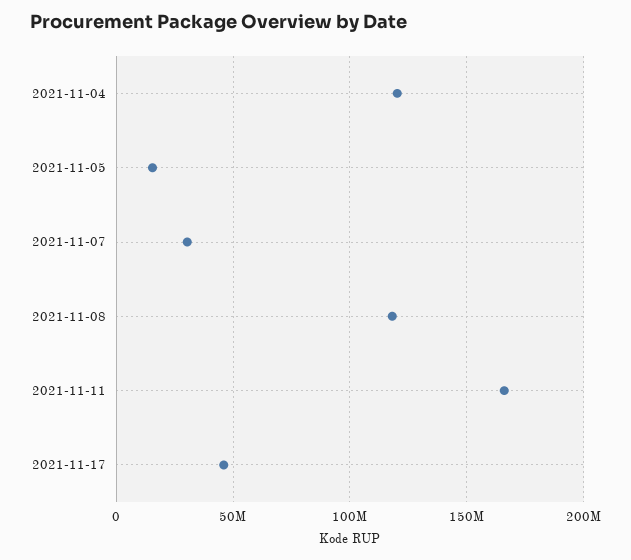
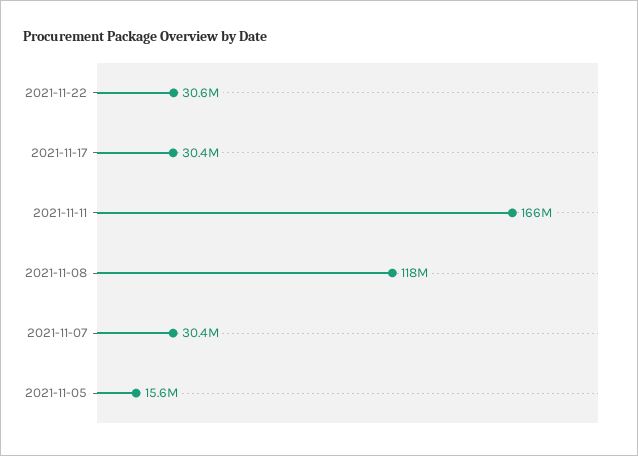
2021-11-04: 120000000 -> none
2021-11-17: 45000000 -> 30400000
2021-11-22: none -> 30600000

